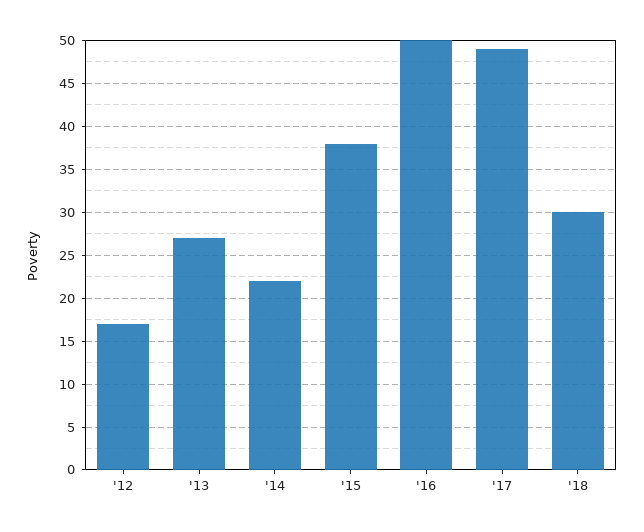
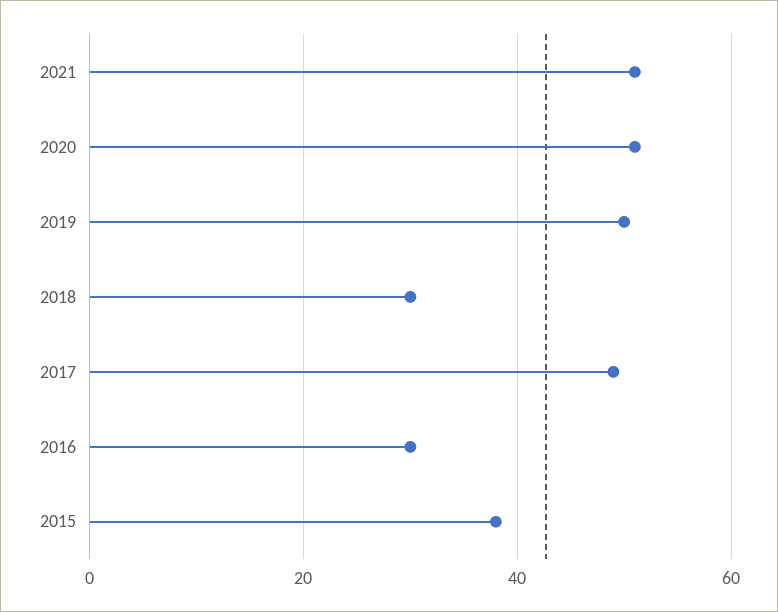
'12: 17 -> none
'13: 27 -> none
'14: 22 -> none
'16: 50 -> 30
2021: none -> 50
2020: none -> 50
2019: none -> 50

